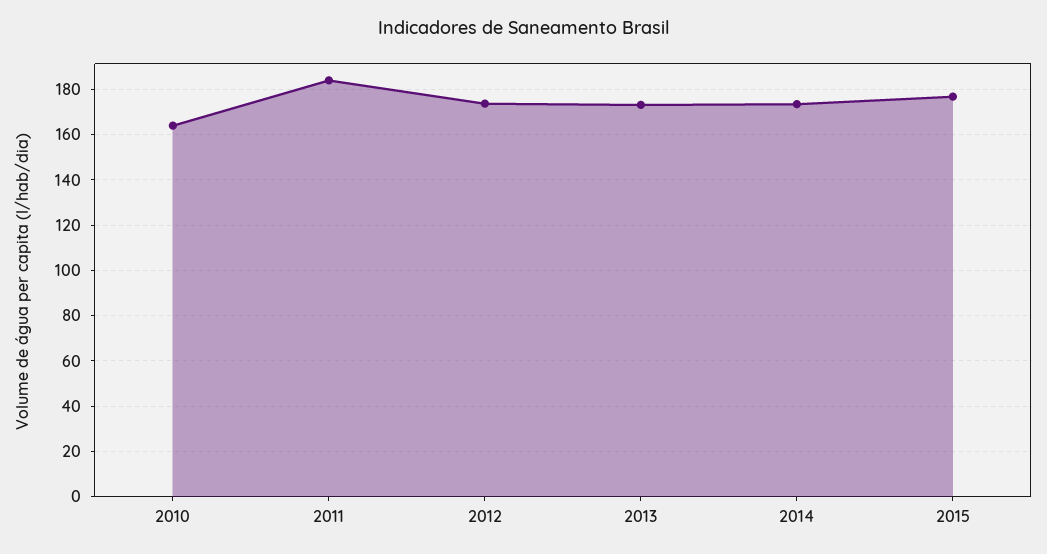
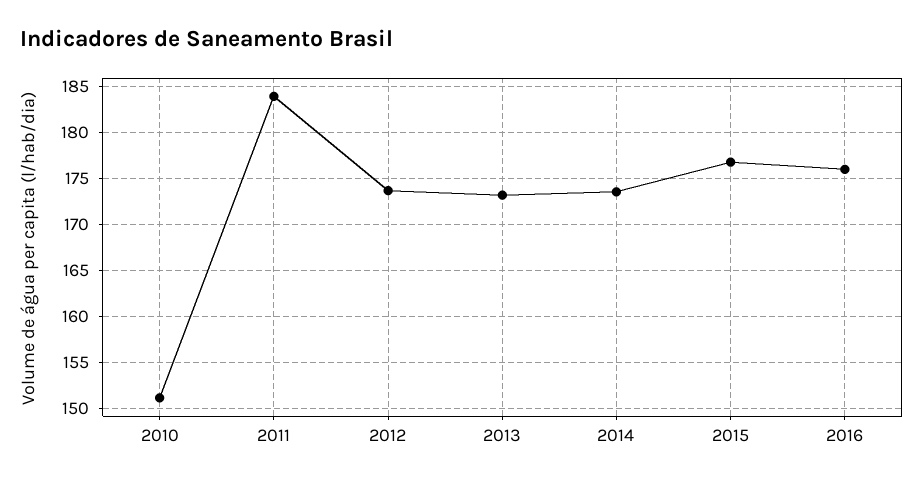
2010: 165 -> 151
2016: none -> 176

